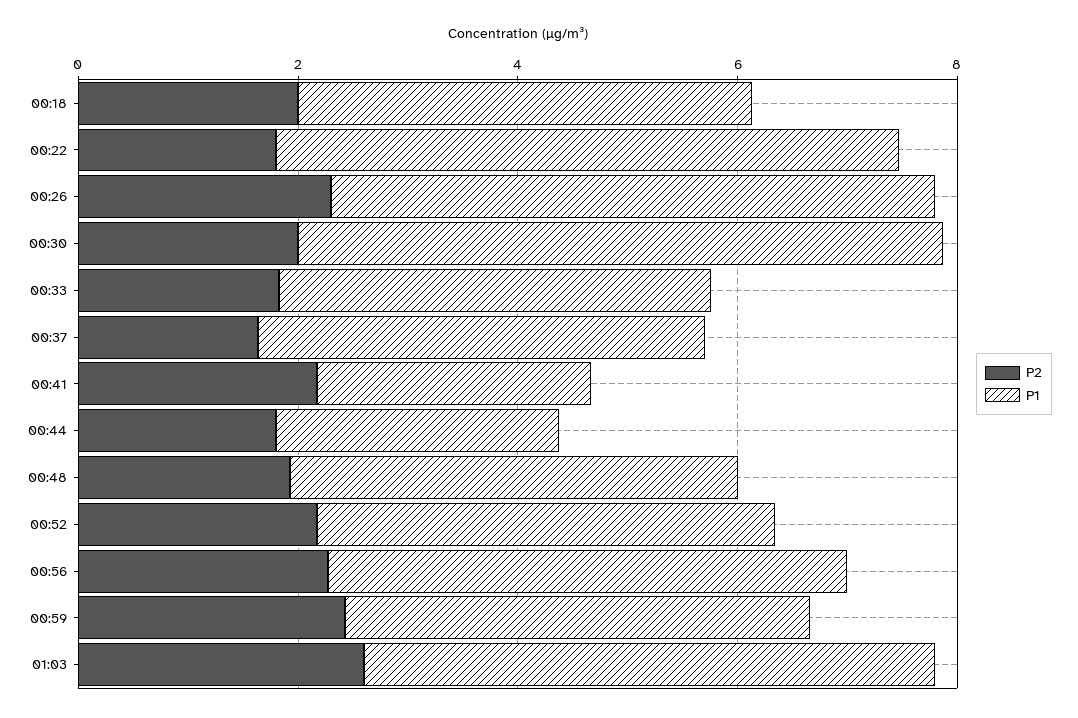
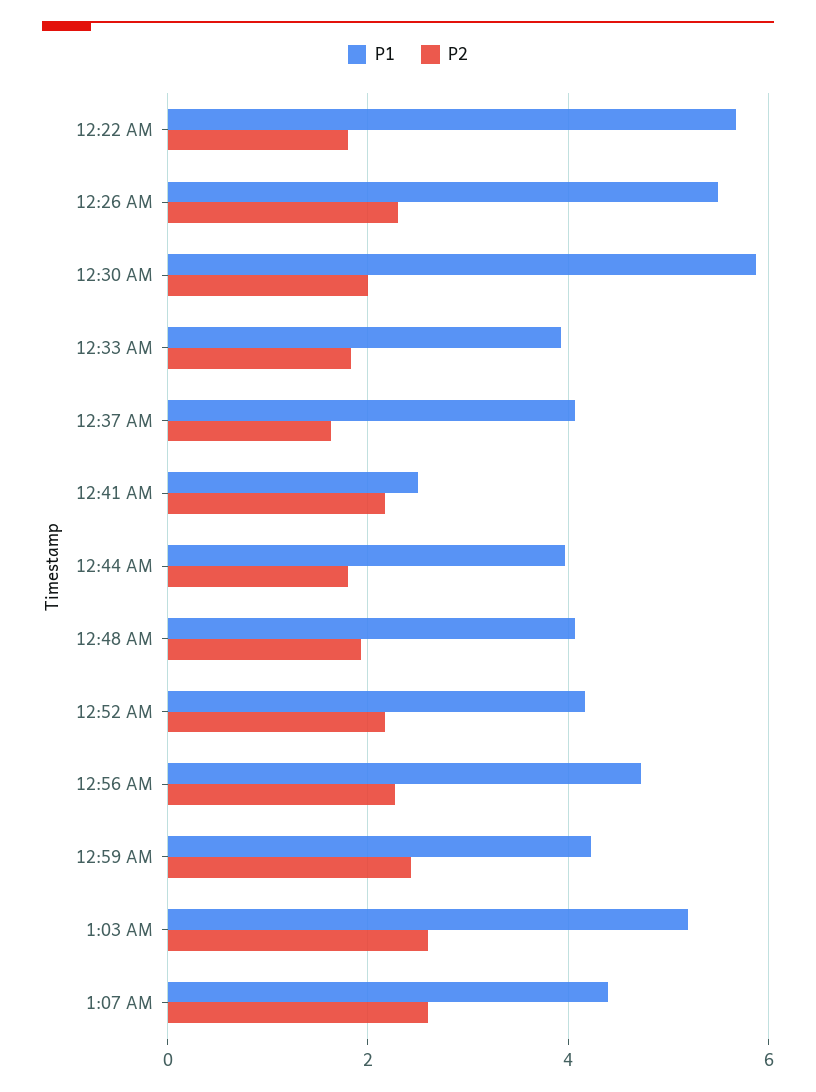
P2, 00:18: 2 -> none
P1, 00:18: 4 -> none
P1, 00:44: 2.5 -> 4
P1, 1:07 AM: none -> 4.4
P2, 1:07 AM: none -> 2.6

